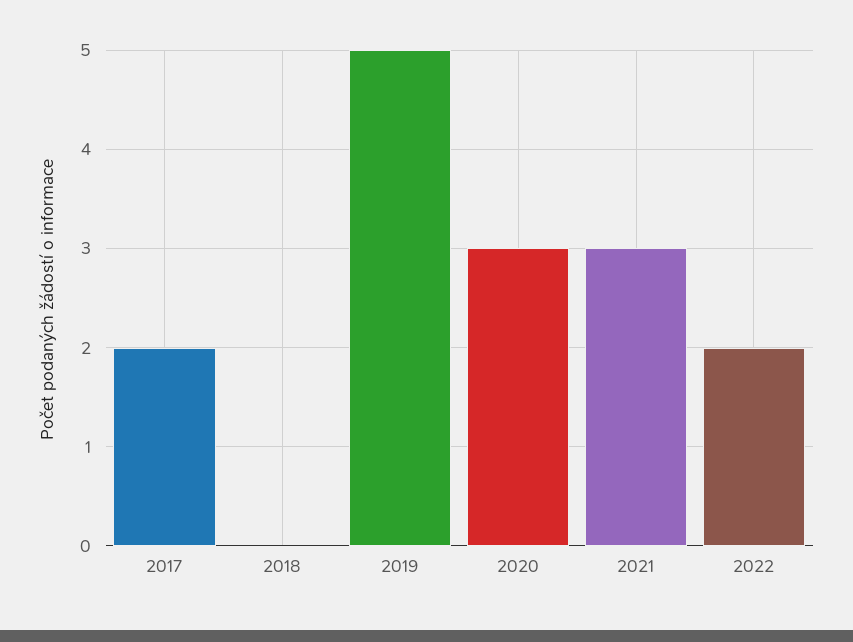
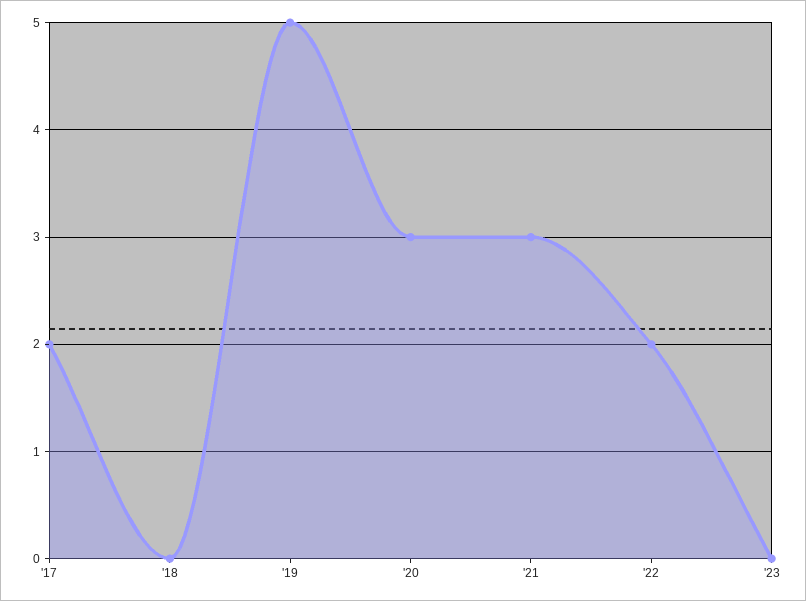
'23: none -> 0

